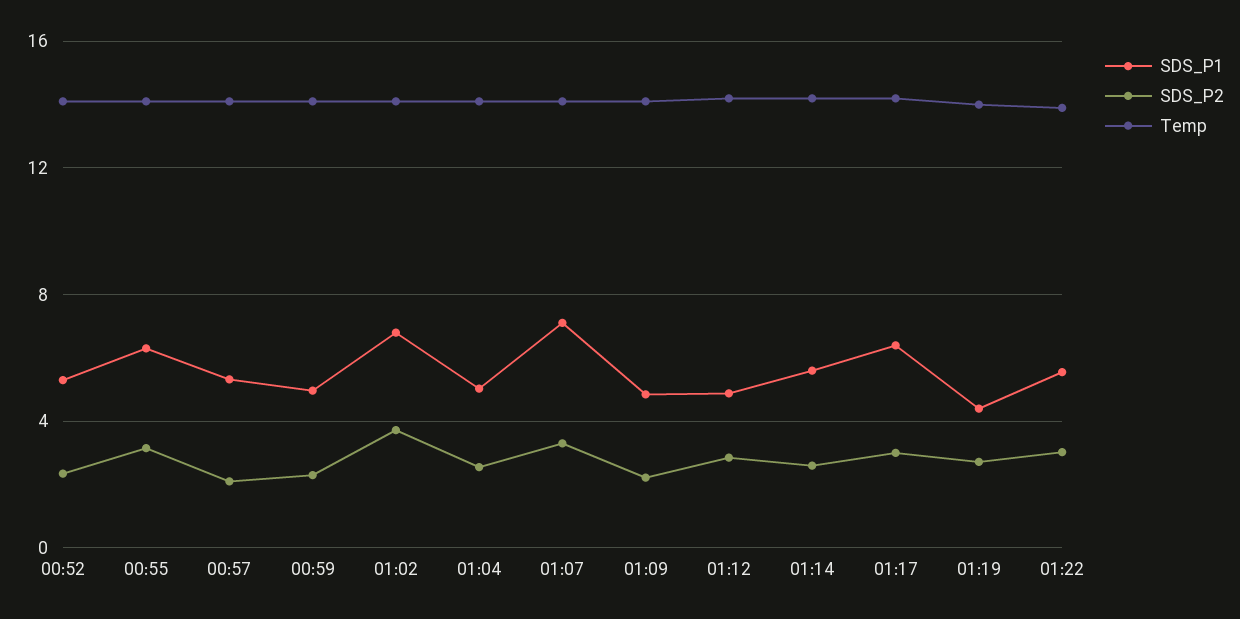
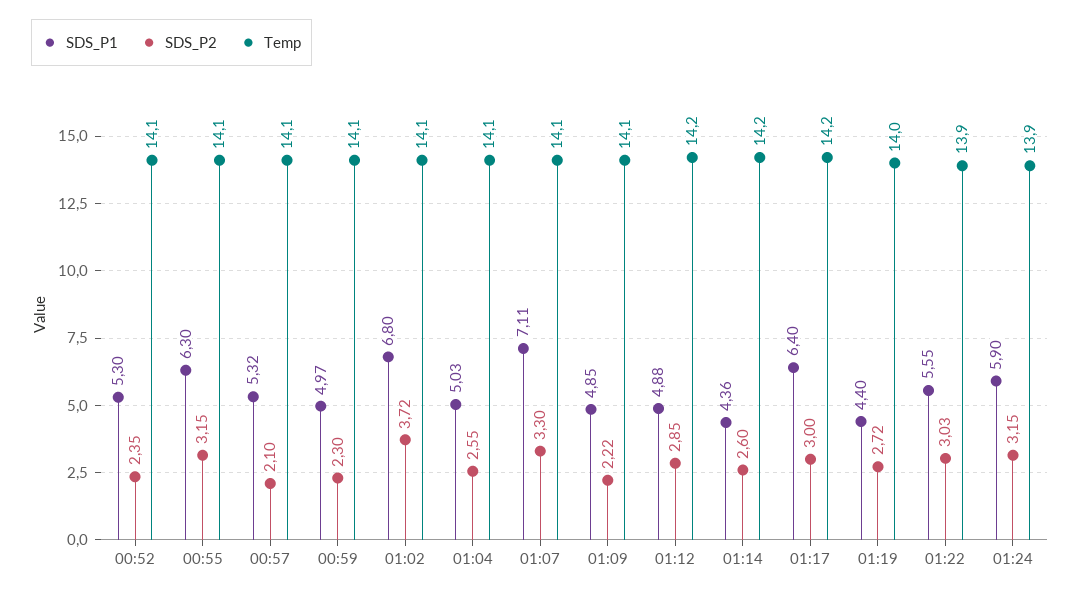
SDS_P1, 01:14: 5.5 -> 4.36
SDS_P1, 01:24: none -> 5.9
SDS_P2, 01:24: none -> 3.15
Temp, 01:24: none -> 13.9

